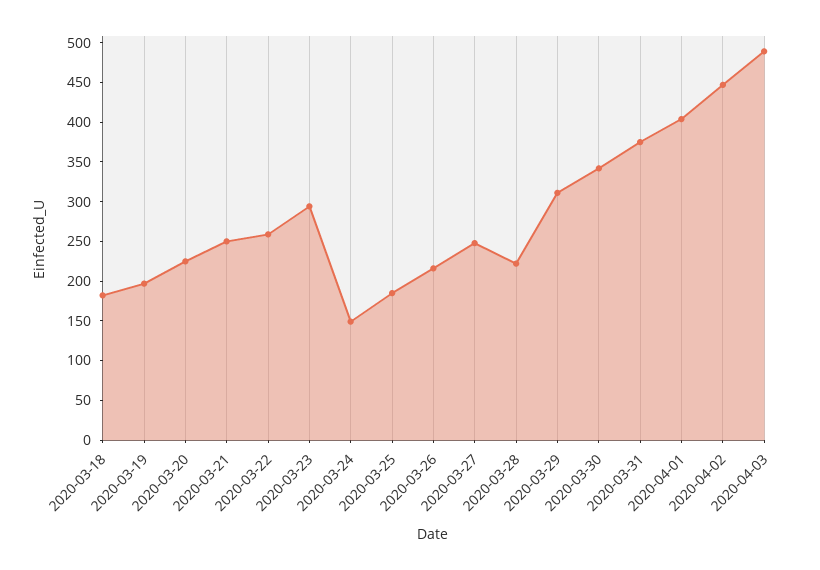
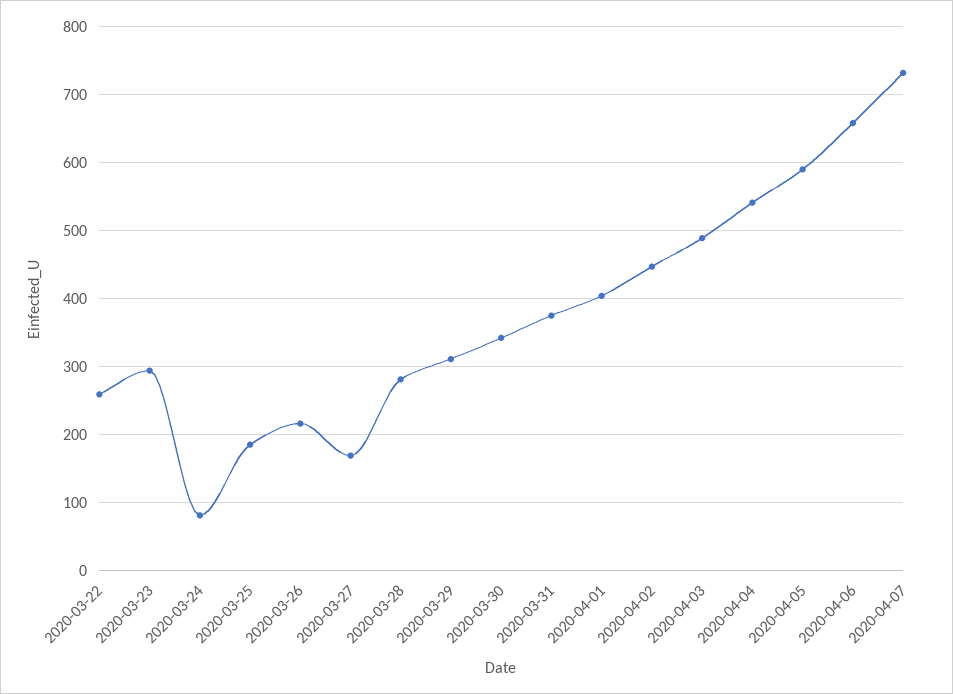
2020-03-18: 175 -> none
2020-03-19: 200 -> none
2020-03-20: 225 -> none
2020-03-21: 250 -> none
2020-03-24: 150 -> 80
2020-03-27: 250 -> 170
2020-03-28: 225 -> 280
2020-04-04: none -> 540
2020-04-05: none -> 590
2020-04-06: none -> 660
2020-04-07: none -> 730

